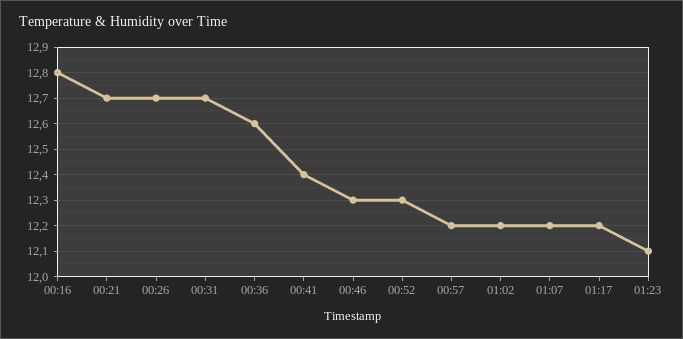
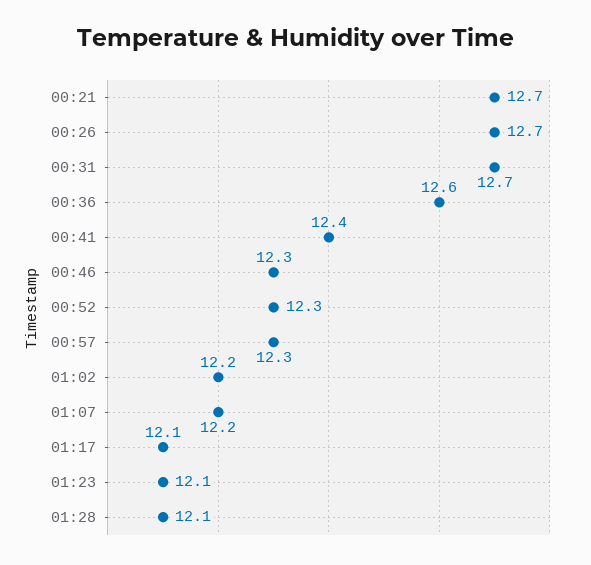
00:16: 12.8 -> none
00:57: 12.2 -> 12.3
01:17: 12.2 -> 12.1
01:28: none -> 12.1

